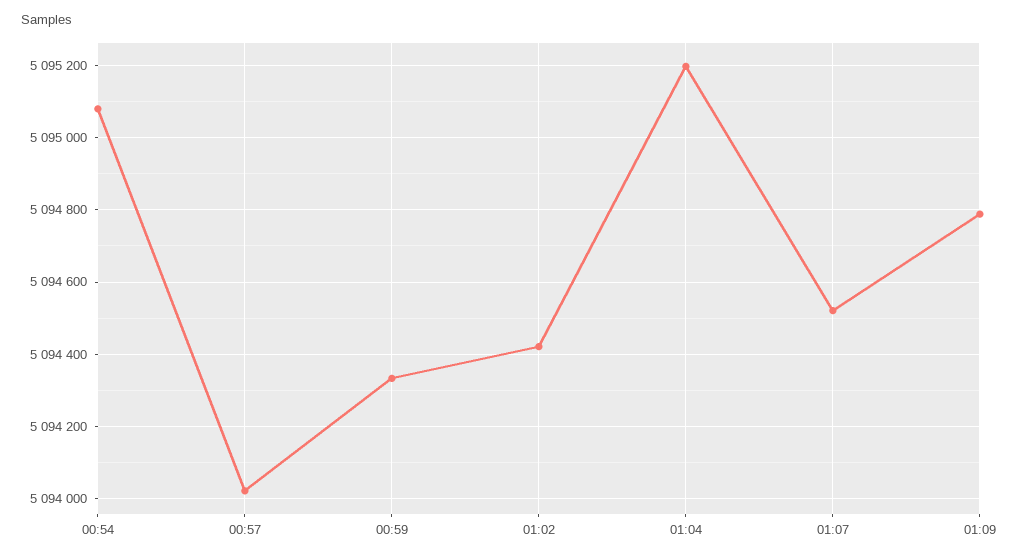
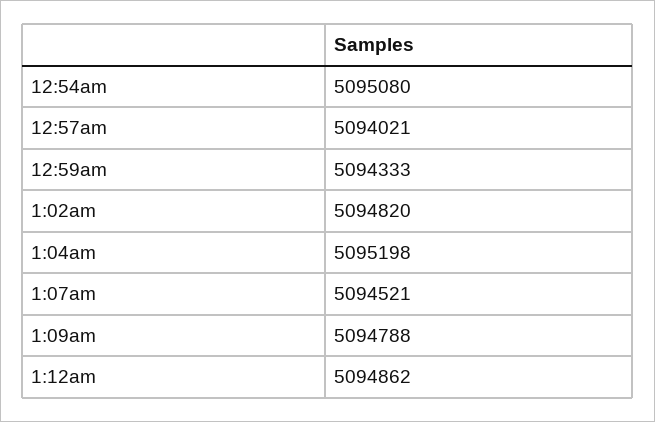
01:02: 5094420 -> 5094820
1:12am: none -> 5094862

